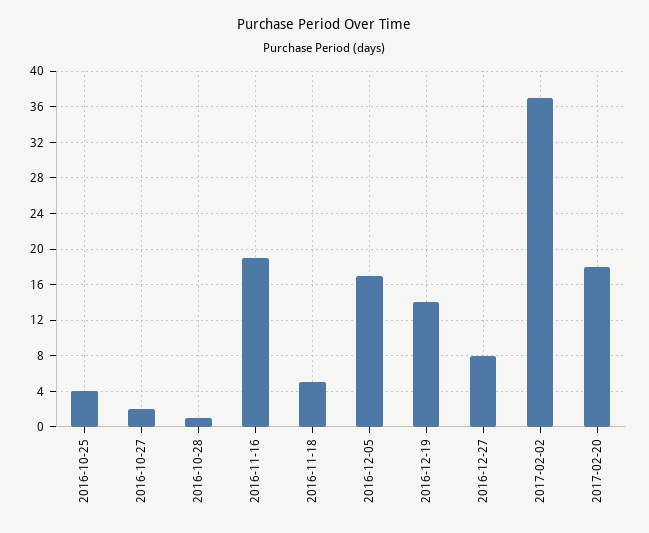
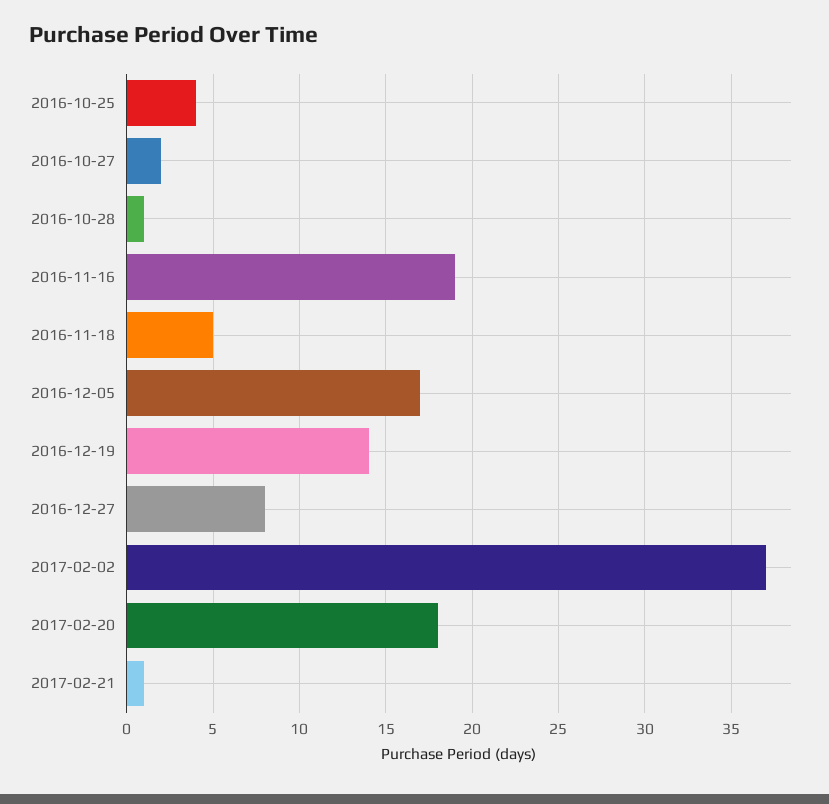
2017-02-21: none -> 1

